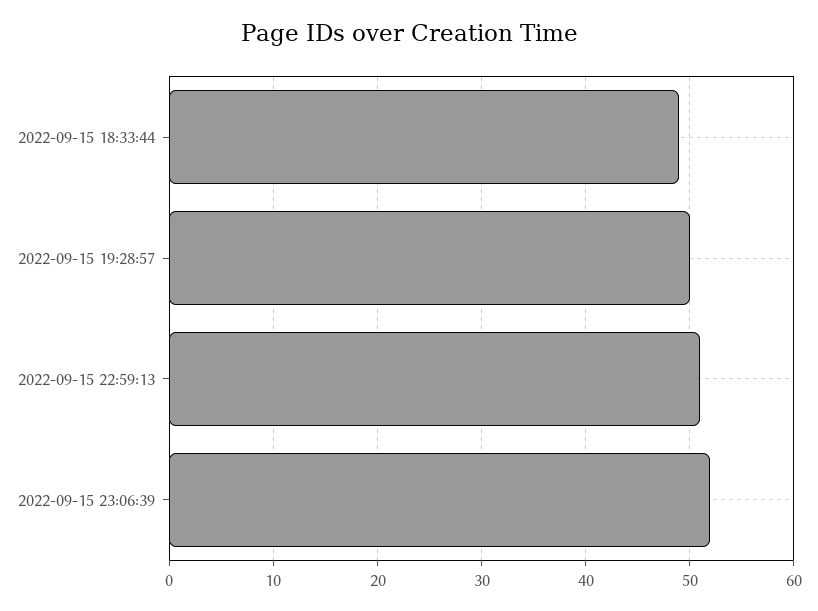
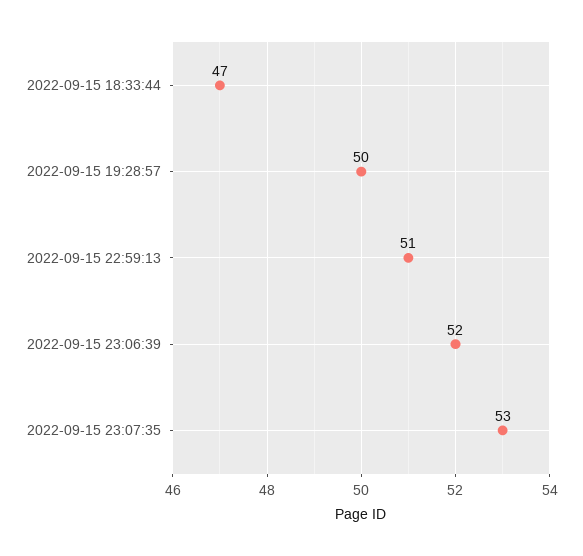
2022-09-15 18:33:44: 49 -> 47
2022-09-15 23:07:35: none -> 53

